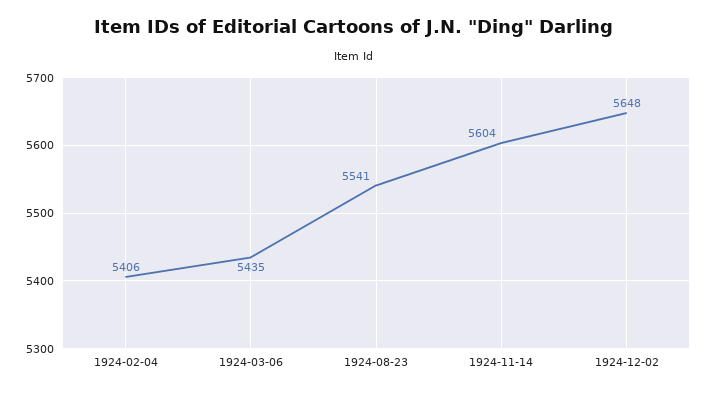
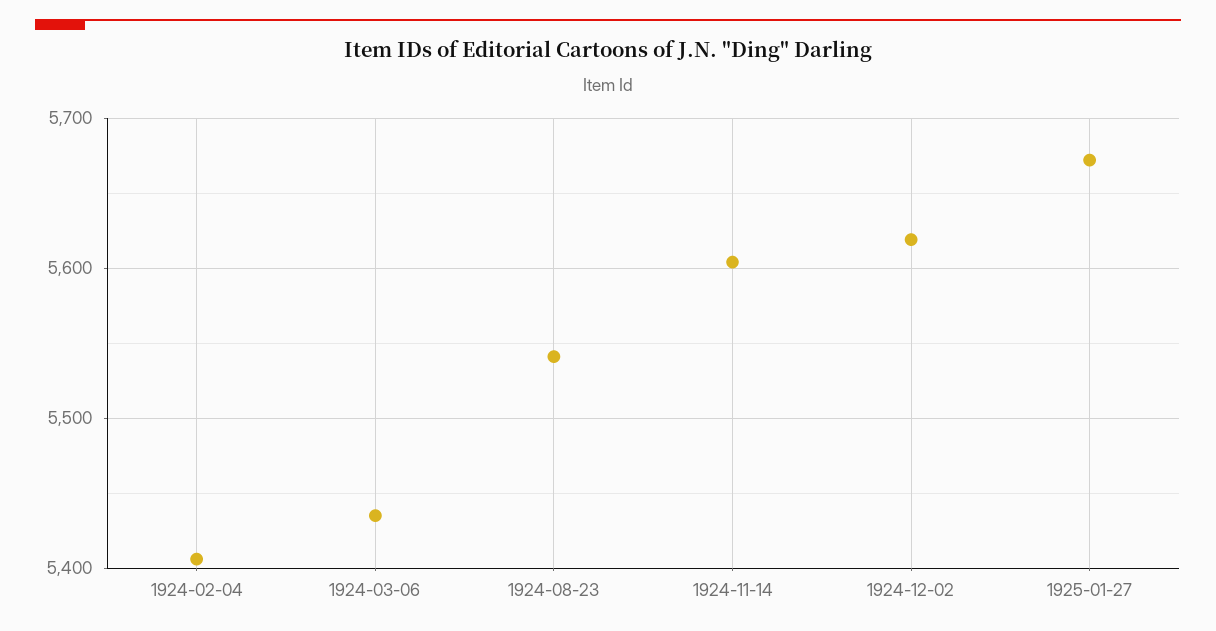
1924-12-02: 5648 -> 5620
1925-01-27: none -> 5670

